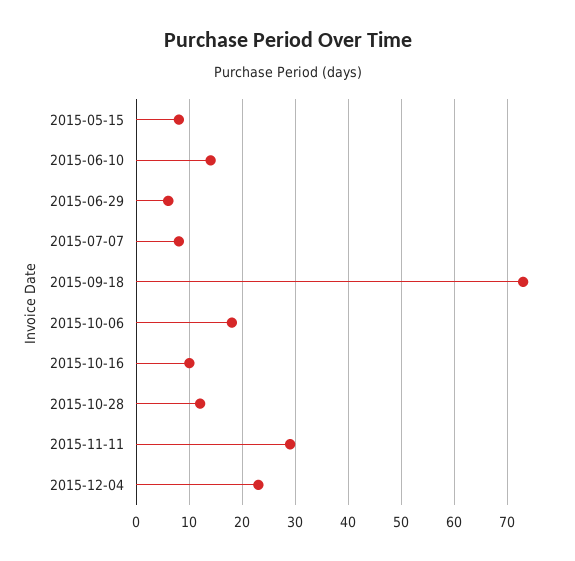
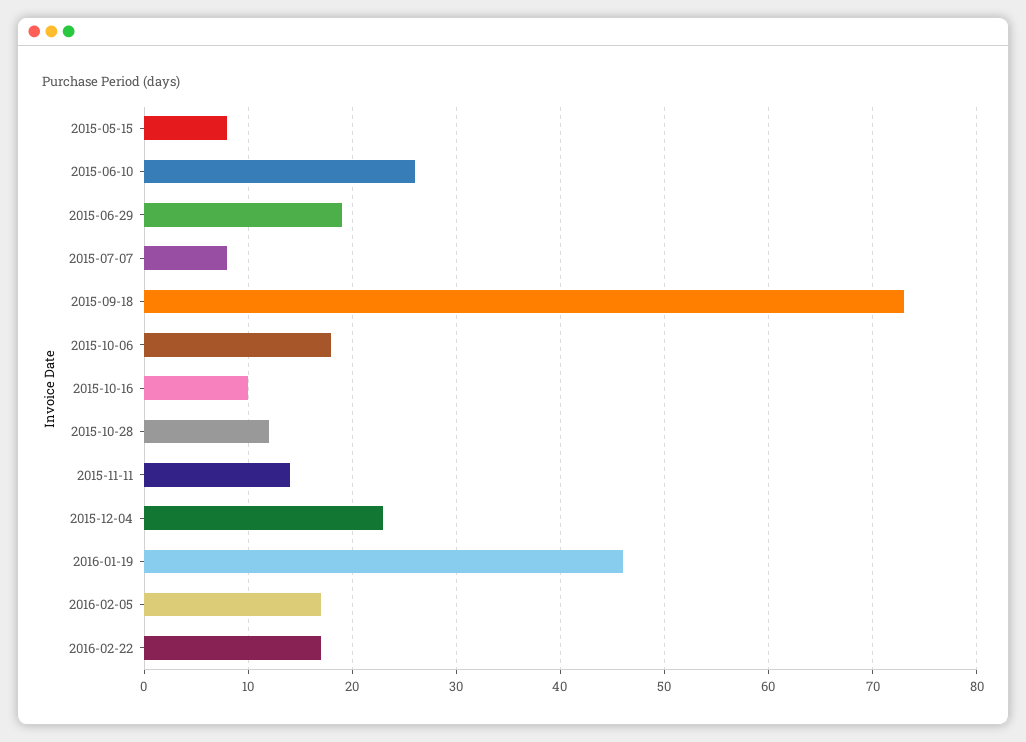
2015-06-10: 15 -> 26
2015-06-29: 5 -> 19
2015-11-11: 30 -> 14
2016-01-19: none -> 46
2016-02-05: none -> 17
2016-02-22: none -> 17

